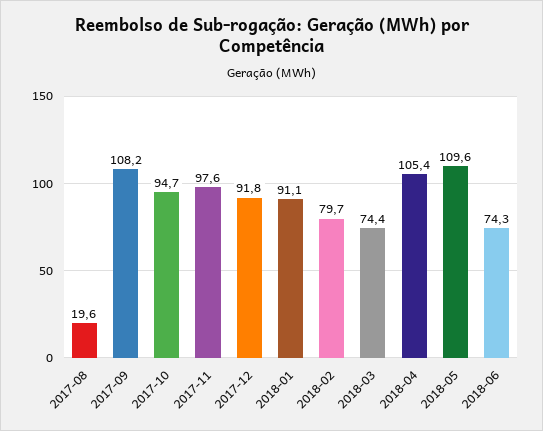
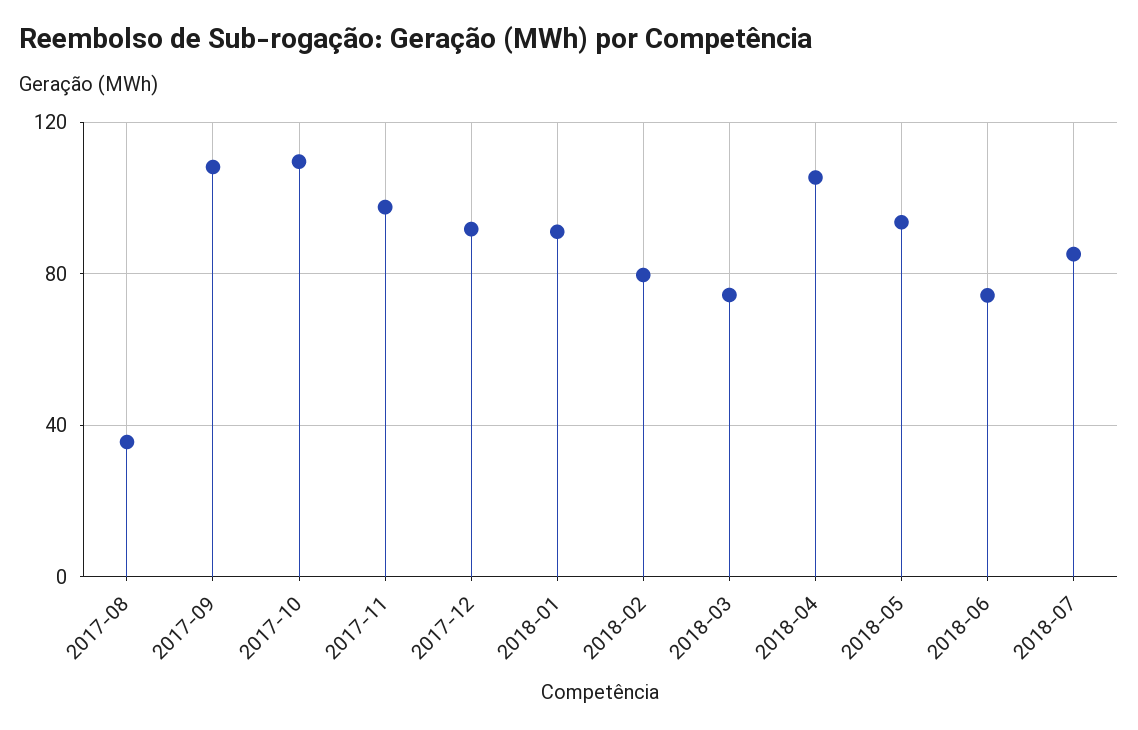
2017-08: 19.6 -> 35
2017-10: 94.7 -> 110
2018-05: 109.6 -> 95
2018-07: none -> 85

